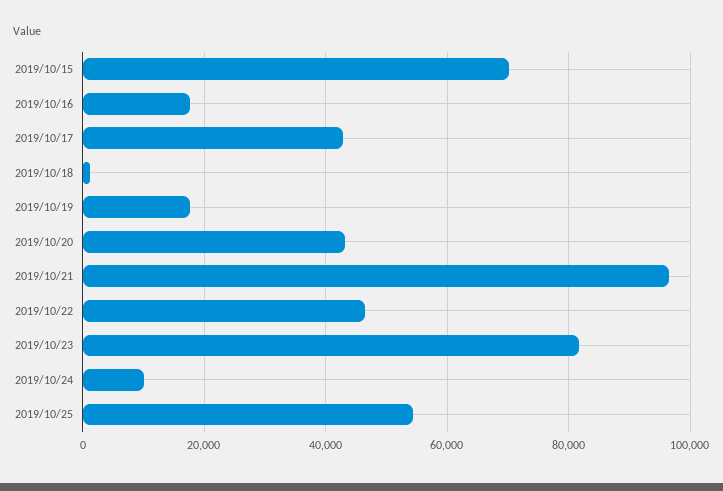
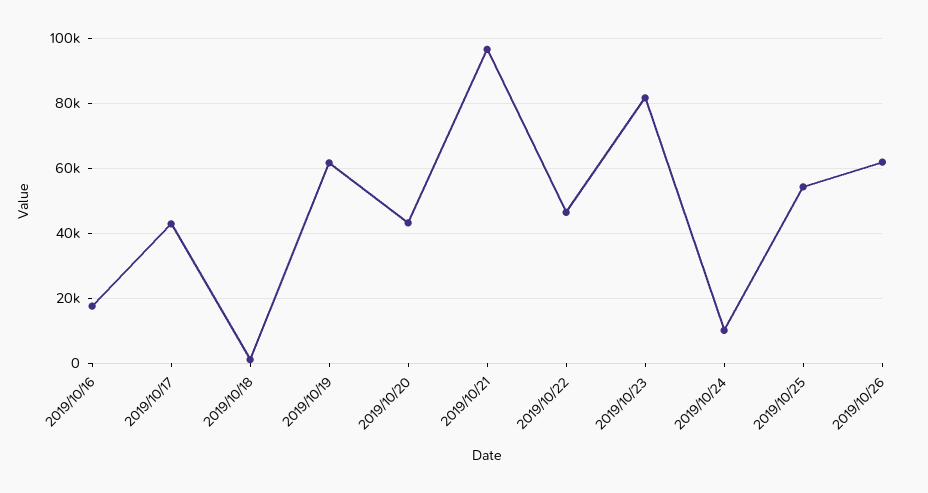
2019/10/15: 70000 -> none
2019/10/19: 18000 -> 62000
2019/10/26: none -> 62000

